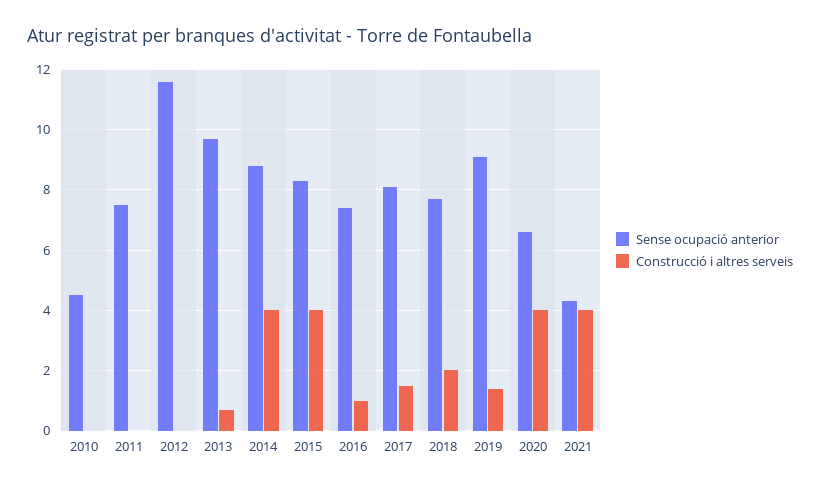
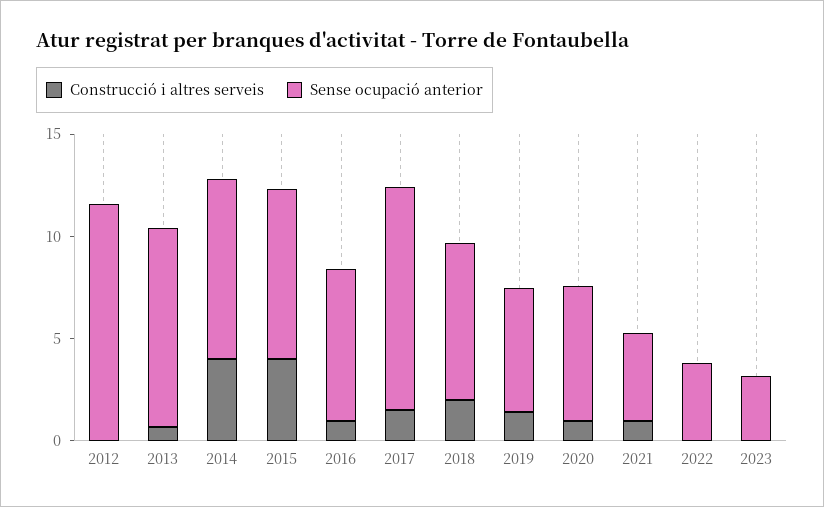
Sense ocupació anterior, 2010: 4.5 -> none
Construcció i altres serveis, 2010: 0 -> none
Sense ocupació anterior, 2011: 7.5 -> none
Construcció i altres serveis, 2011: 0 -> none
Sense ocupació anterior, 2017: 8 -> 11
Sense ocupació anterior, 2019: 9 -> 6
Construcció i altres serveis, 2020: 4 -> 1
Construcció i altres serveis, 2021: 4 -> 1
Construcció i altres serveis, 2022: none -> 0
Sense ocupació anterior, 2022: none -> 4
Construcció i altres serveis, 2023: none -> 0
Sense ocupació anterior, 2023: none -> 3

